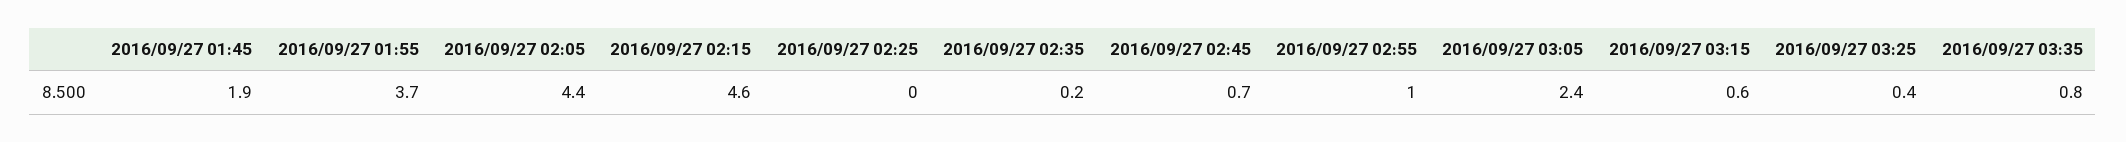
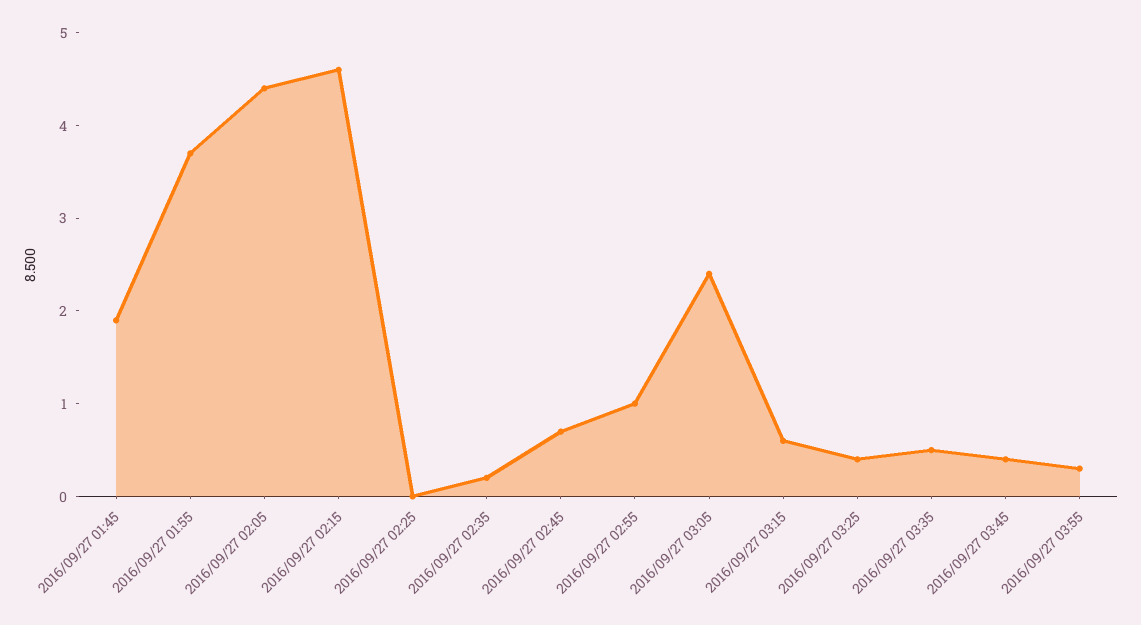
2016/09/27 03:35: 0.8 -> 0.5
2016/09/27 03:45: none -> 0.4
2016/09/27 03:55: none -> 0.3

